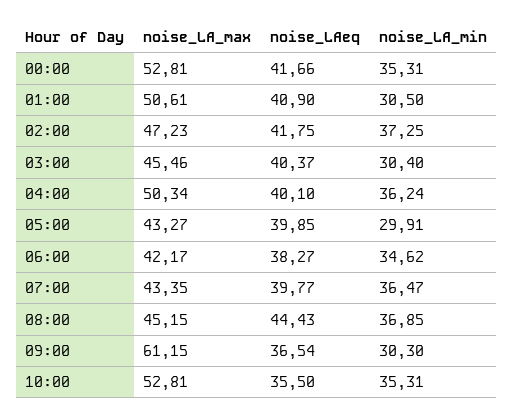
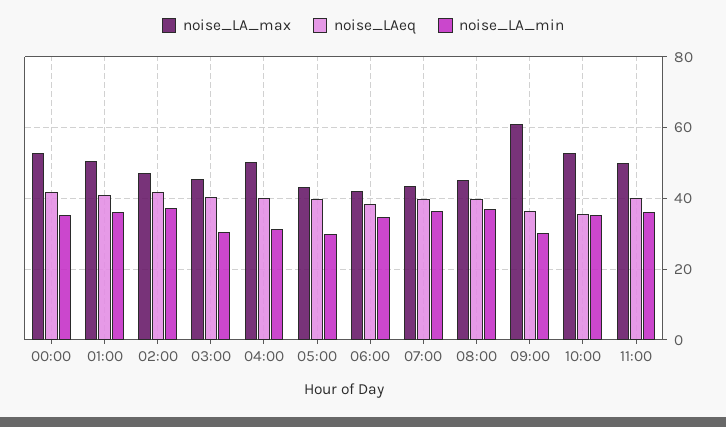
noise_LA_min, 01:00: 30.5 -> 36
noise_LA_min, 04:00: 36.24 -> 32
noise_LAeq, 08:00: 44.43 -> 40
noise_LA_max, 11:00: none -> 50
noise_LAeq, 11:00: none -> 40
noise_LA_min, 11:00: none -> 36

